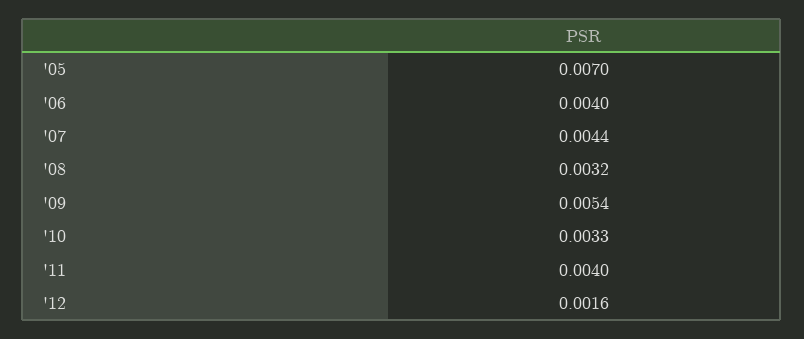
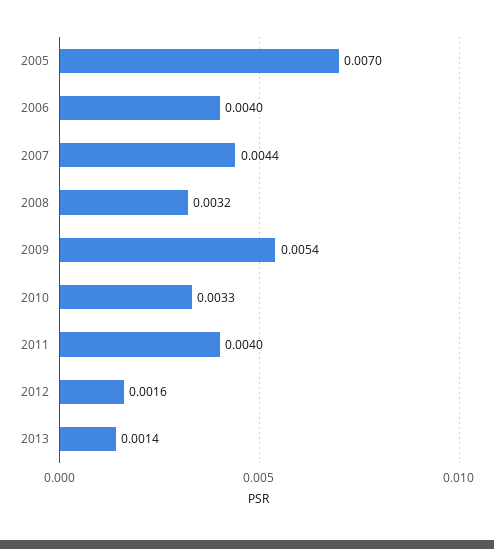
2013: none -> 0.0014

